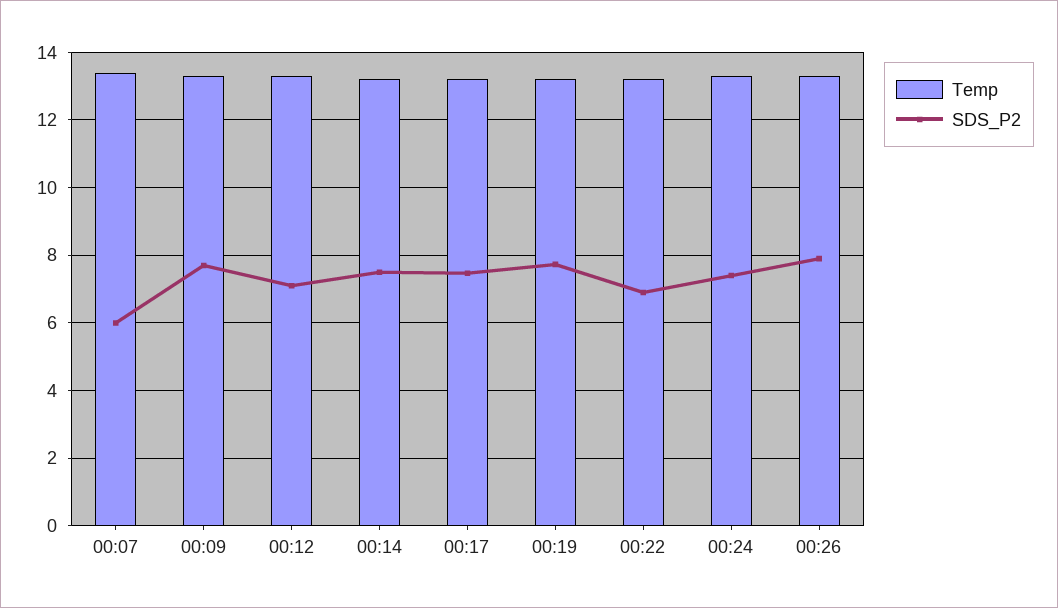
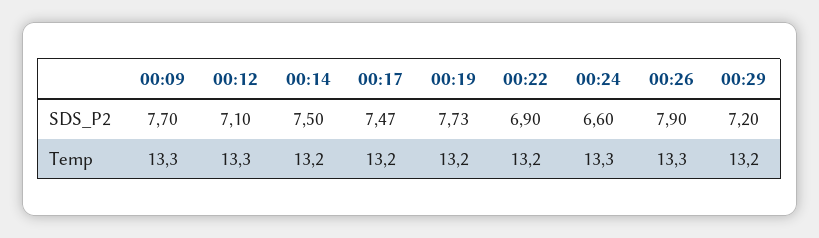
Temp, 00:07: 13.4 -> none
SDS_P2, 00:07: 6 -> none
SDS_P2, 00:24: 7.4 -> 6.6
SDS_P2, 00:29: none -> 7.2
Temp, 00:29: none -> 13.2

